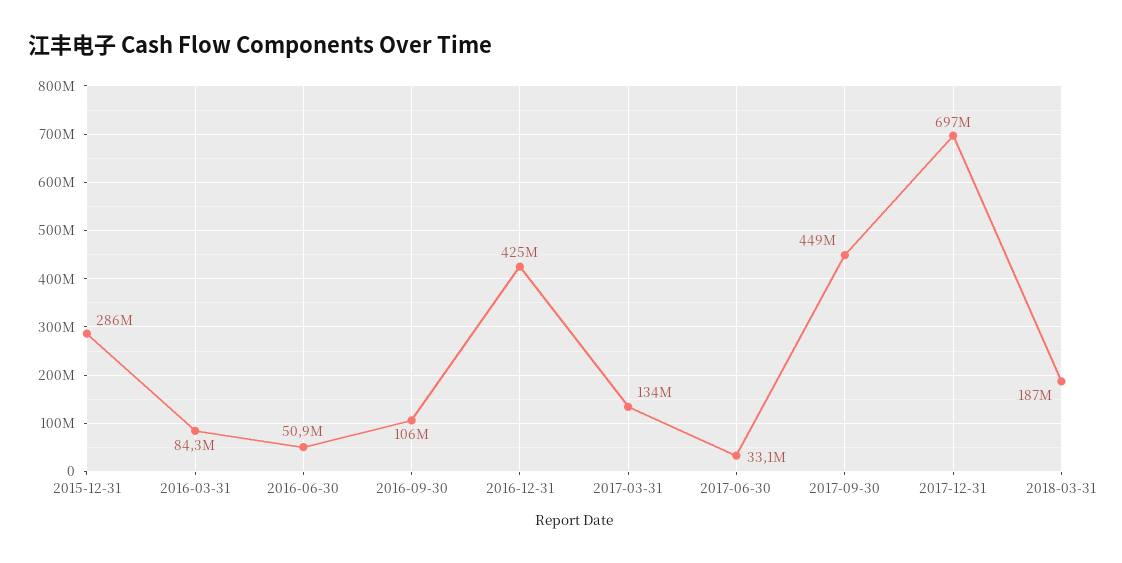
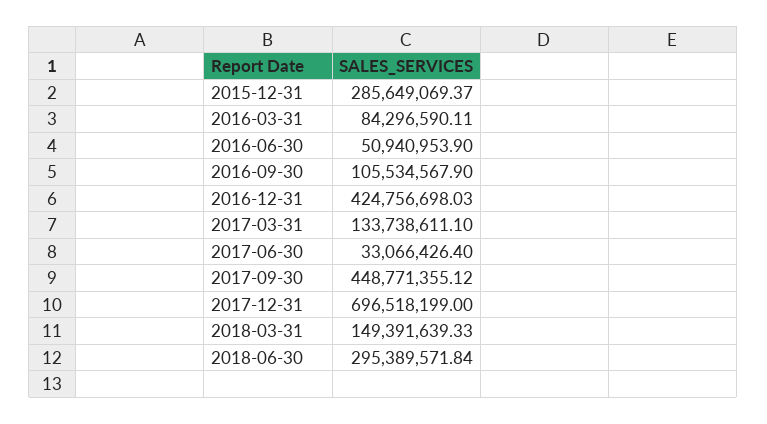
2018-03-31: 187000000 -> 149391639.33
2018-06-30: none -> 295389571.84

